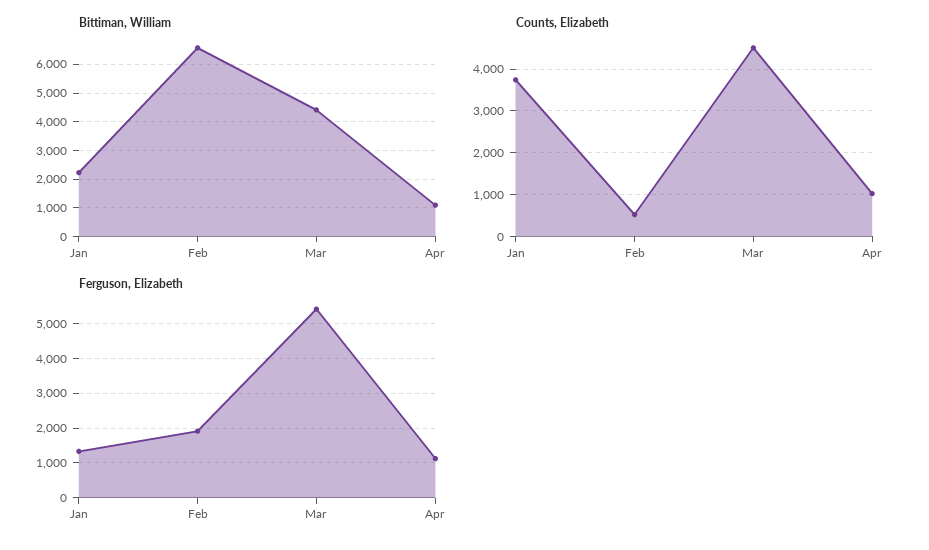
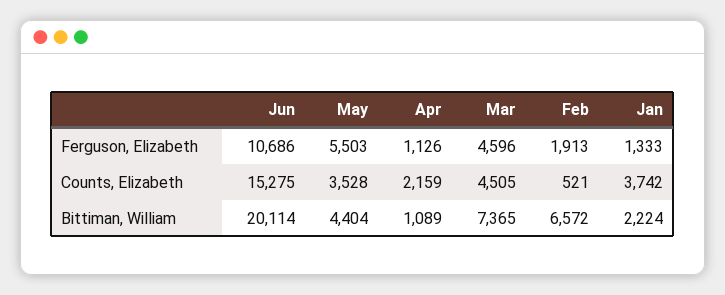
Bittiman, William, Mar: 4500 -> 7365
Counts, Elizabeth, Apr: 1000 -> 2159
Ferguson, Elizabeth, Mar: 5400 -> 4596
Ferguson, Elizabeth, Jun: none -> 10686
Ferguson, Elizabeth, May: none -> 5503
Counts, Elizabeth, Jun: none -> 15275
Counts, Elizabeth, May: none -> 3528
Bittiman, William, Jun: none -> 20114
Bittiman, William, May: none -> 4404

